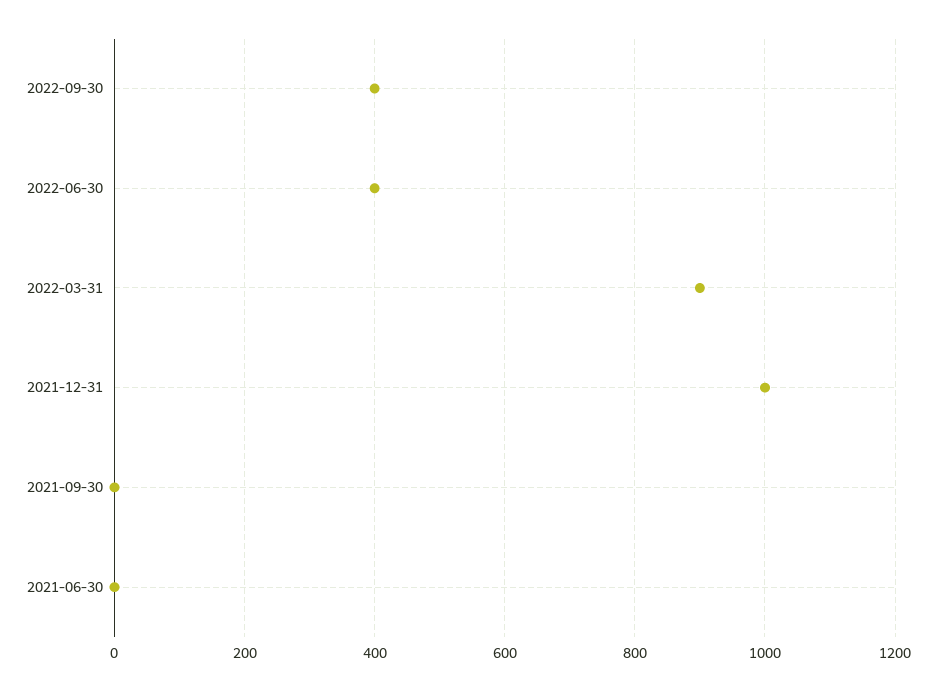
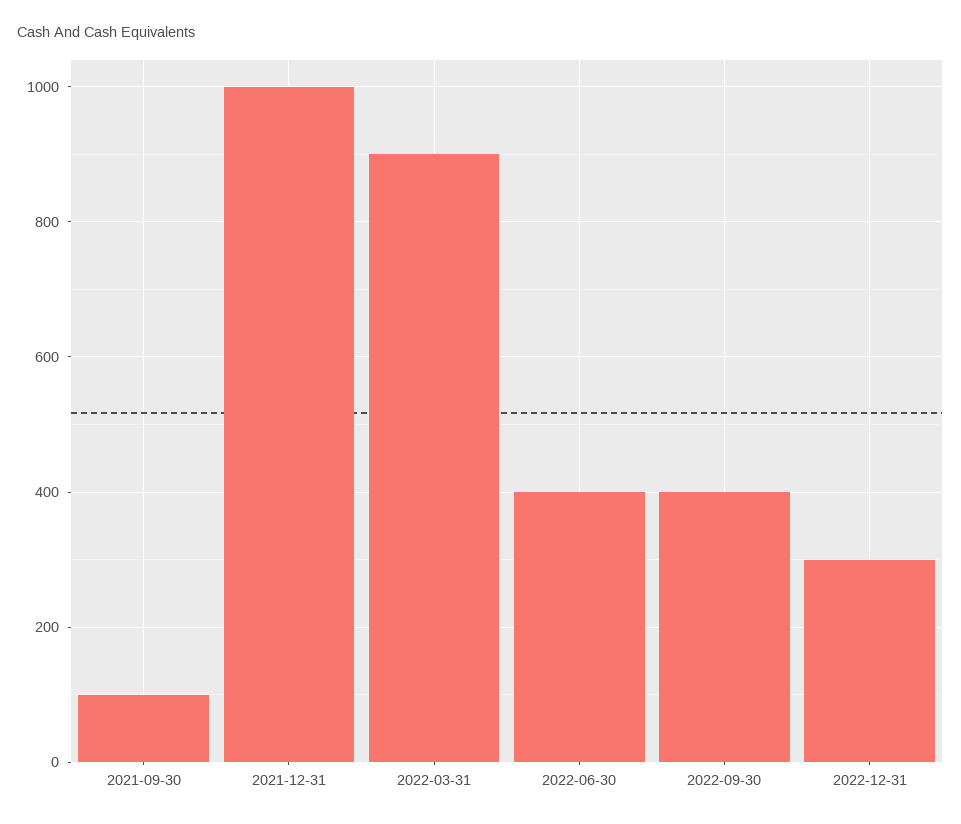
2021-09-30: 0 -> 100
2021-06-30: 0 -> none
2022-12-31: none -> 300

